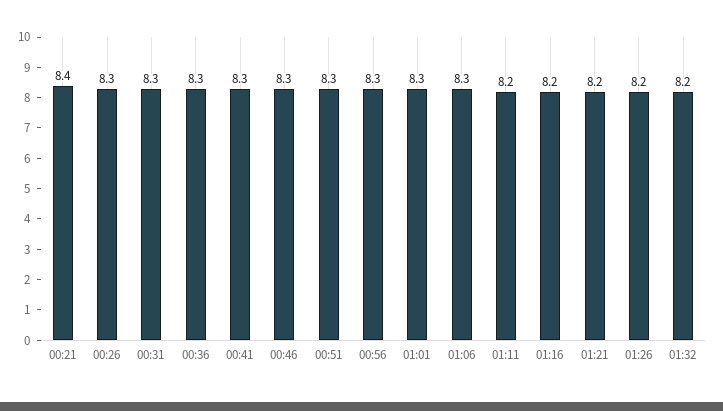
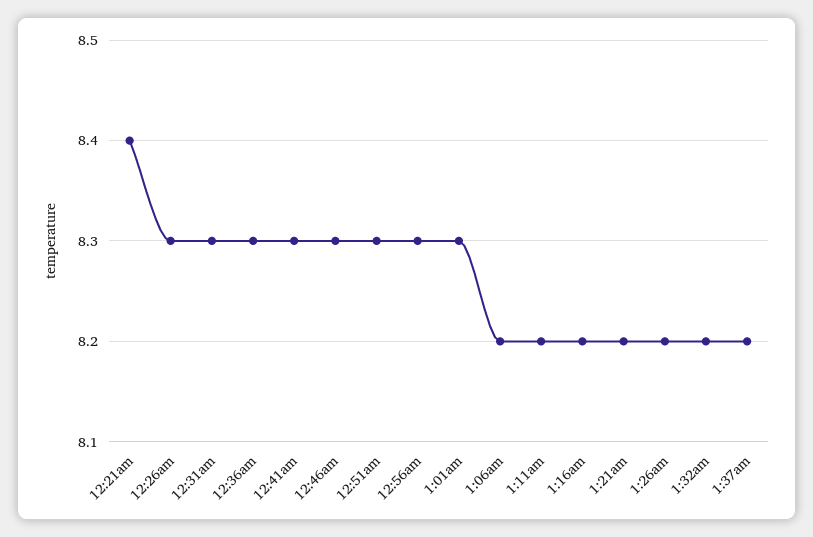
01:06: 8.3 -> 8.2
1:37am: none -> 8.2

